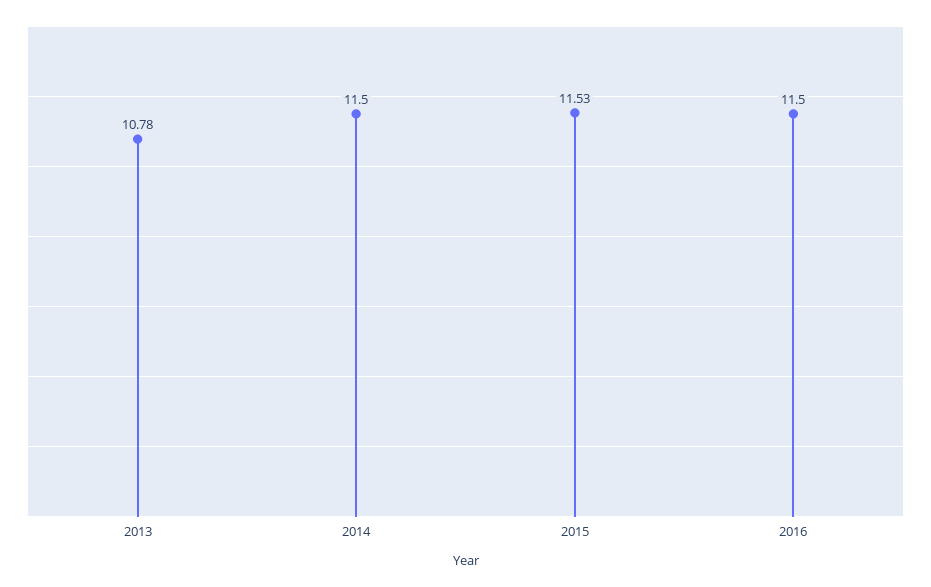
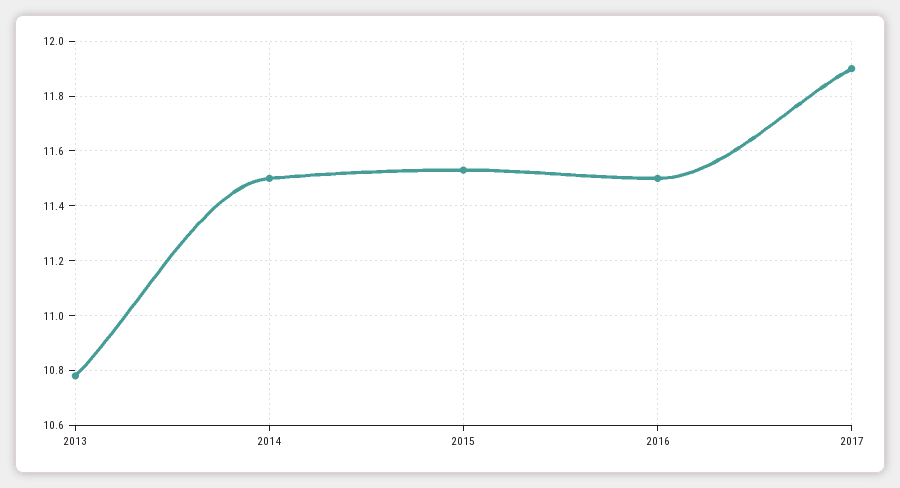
2017: none -> 11.9

